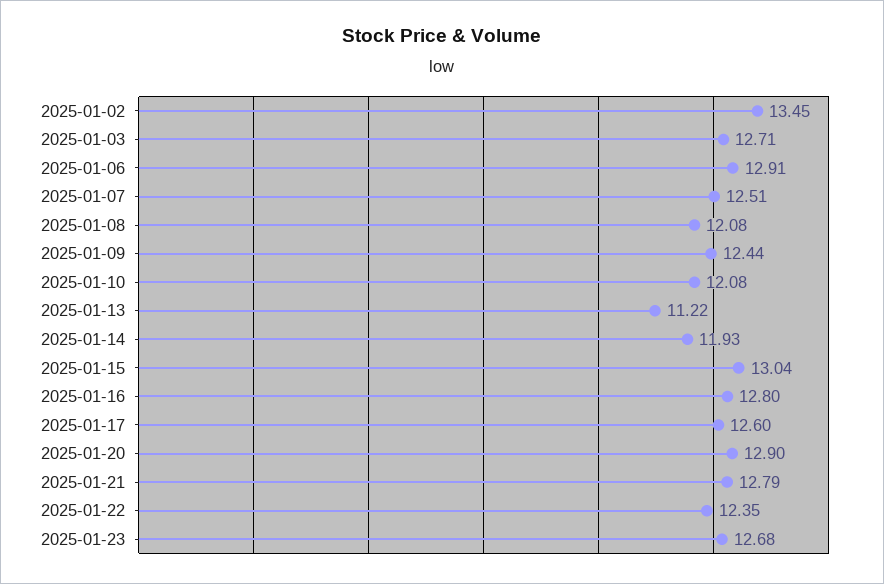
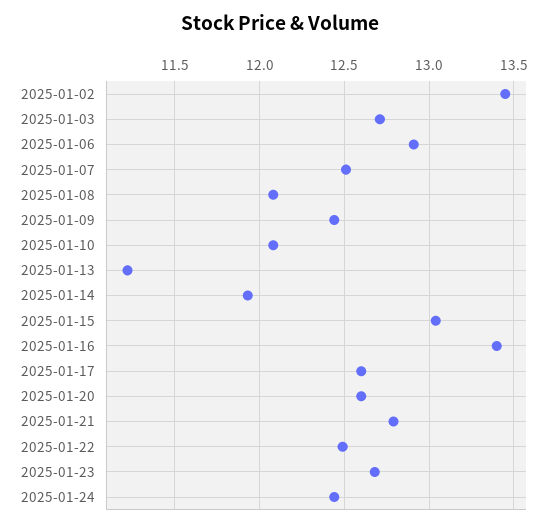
2025-01-16: 12.8 -> 13.4
2025-01-20: 12.9 -> 12.6
2025-01-22: 12.35 -> 12.5
2025-01-24: none -> 12.45

